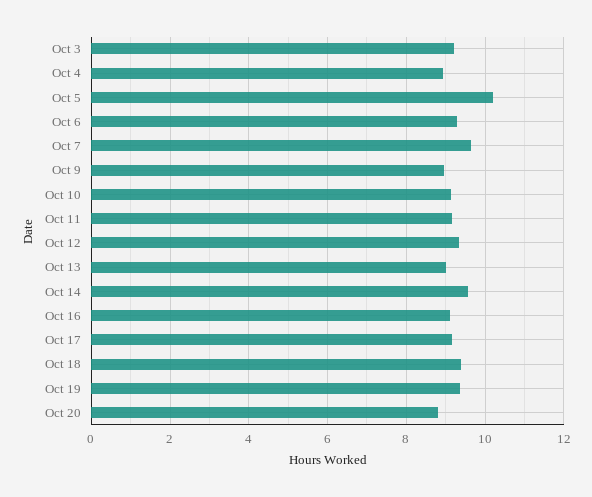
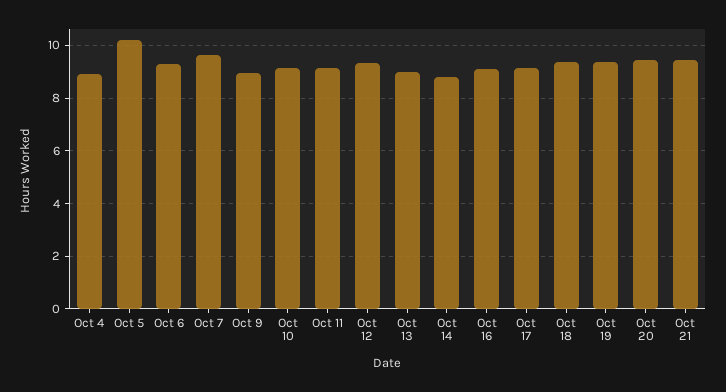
Oct 3: 9.2 -> none
Oct 14: 9.6 -> 8.75
Oct 20: 8.8 -> 9.5
Oct 21: none -> 9.5

